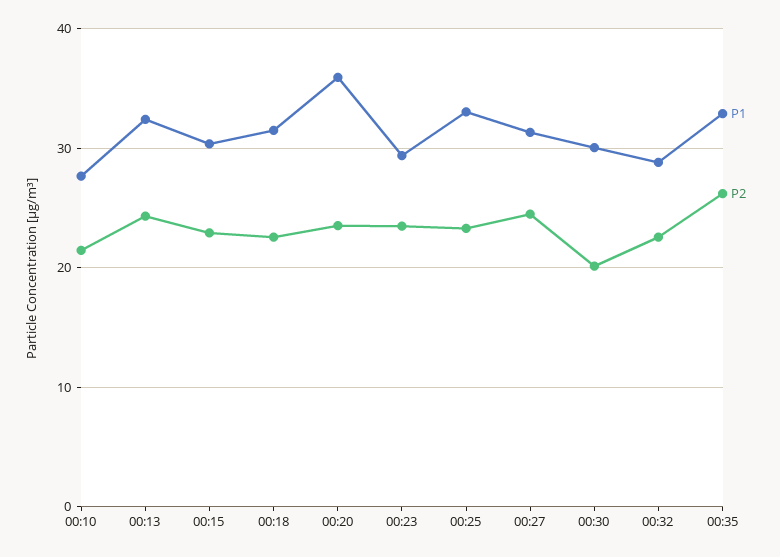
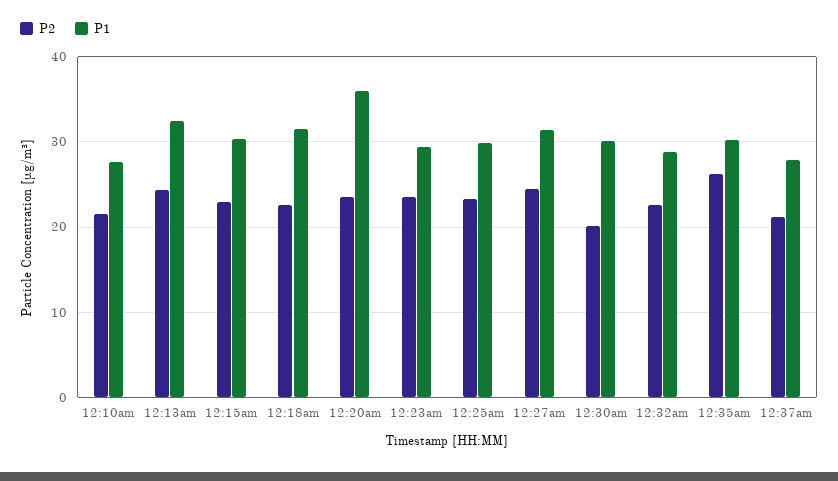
P1, 00:25: 33 -> 30
P1, 00:35: 33 -> 30
P2, 12:37am: none -> 21
P1, 12:37am: none -> 28

